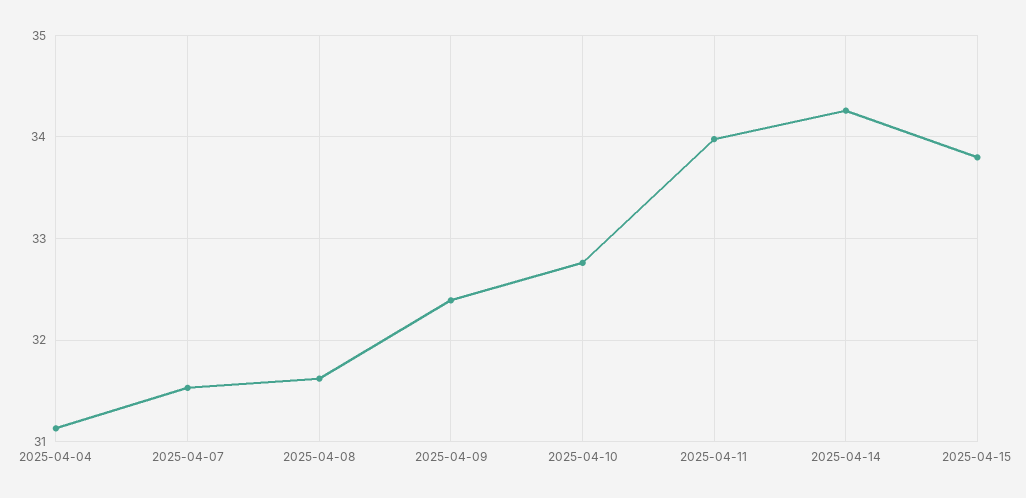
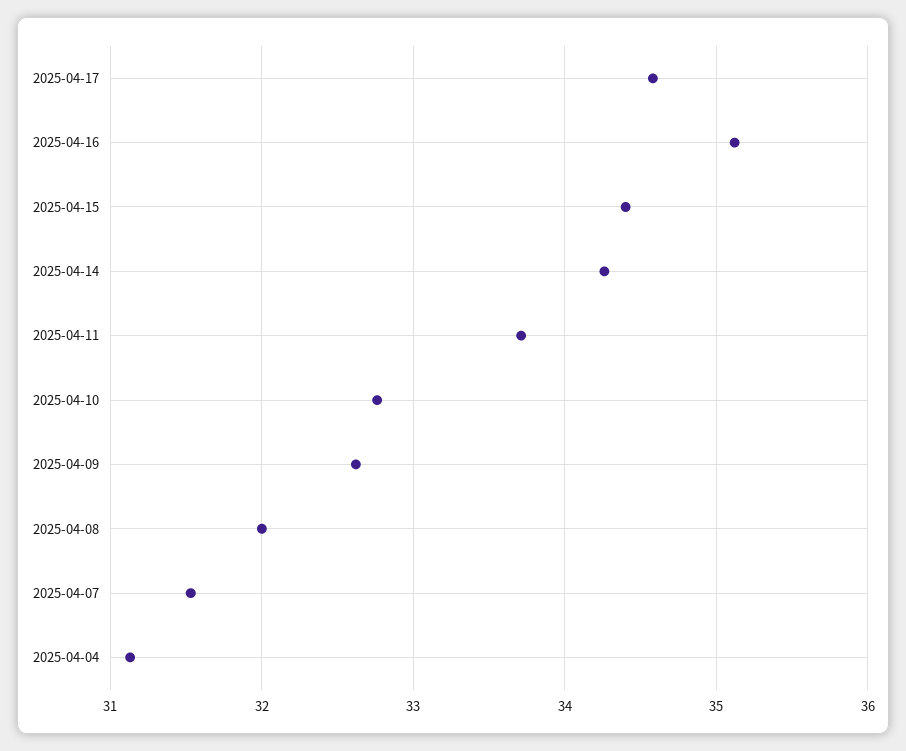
2025-04-08: 31.6 -> 32
2025-04-09: 32.4 -> 32.6
2025-04-11: 34 -> 33.7
2025-04-15: 33.8 -> 34.4
2025-04-17: none -> 34.6
2025-04-16: none -> 35.1

